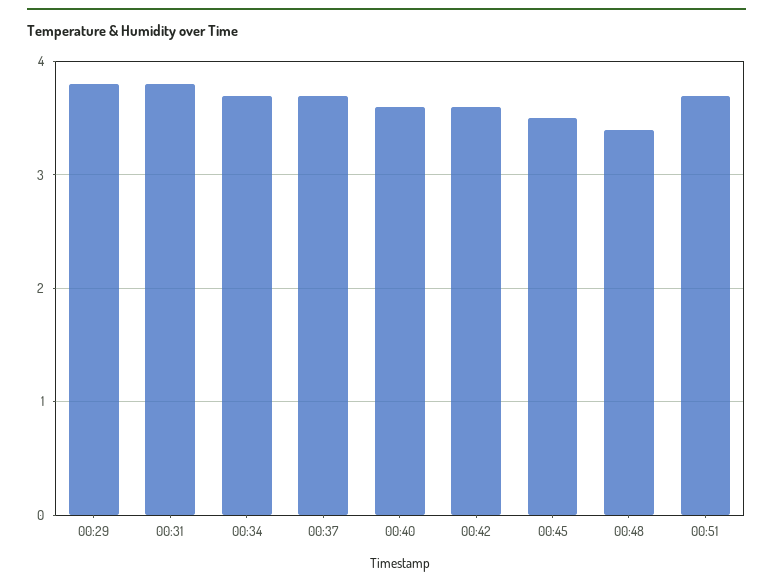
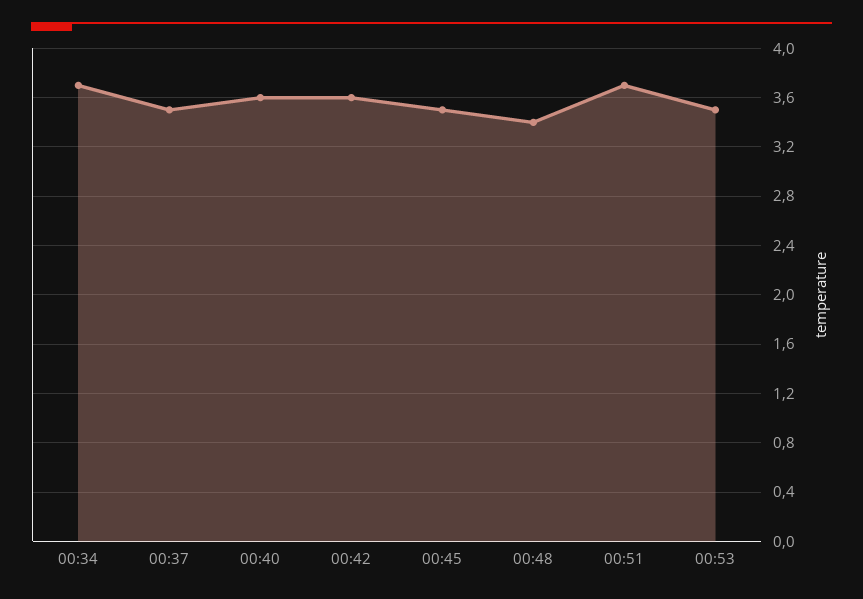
00:29: 3.8 -> none
00:31: 3.8 -> none
00:37: 3.7 -> 3.5
00:53: none -> 3.5

